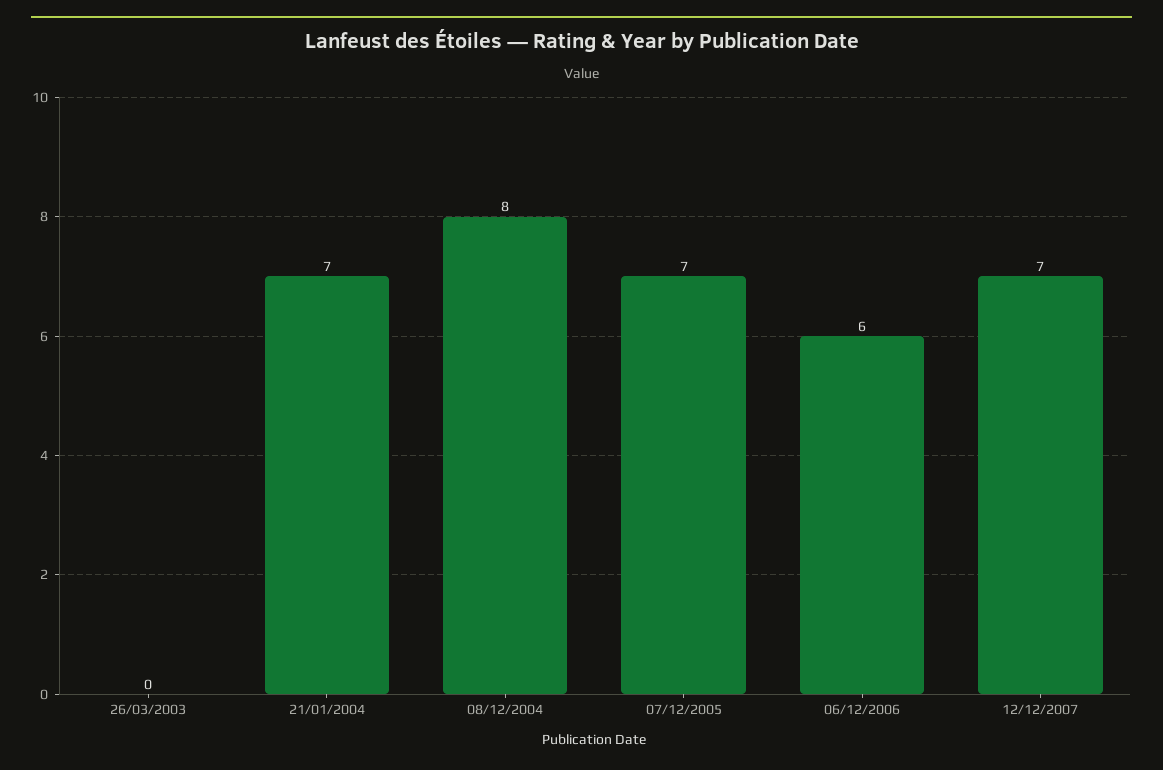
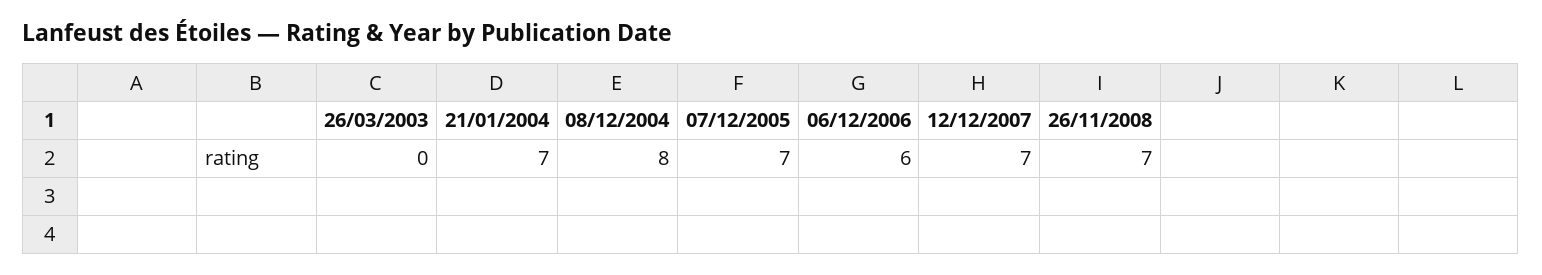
26/11/2008: none -> 7

